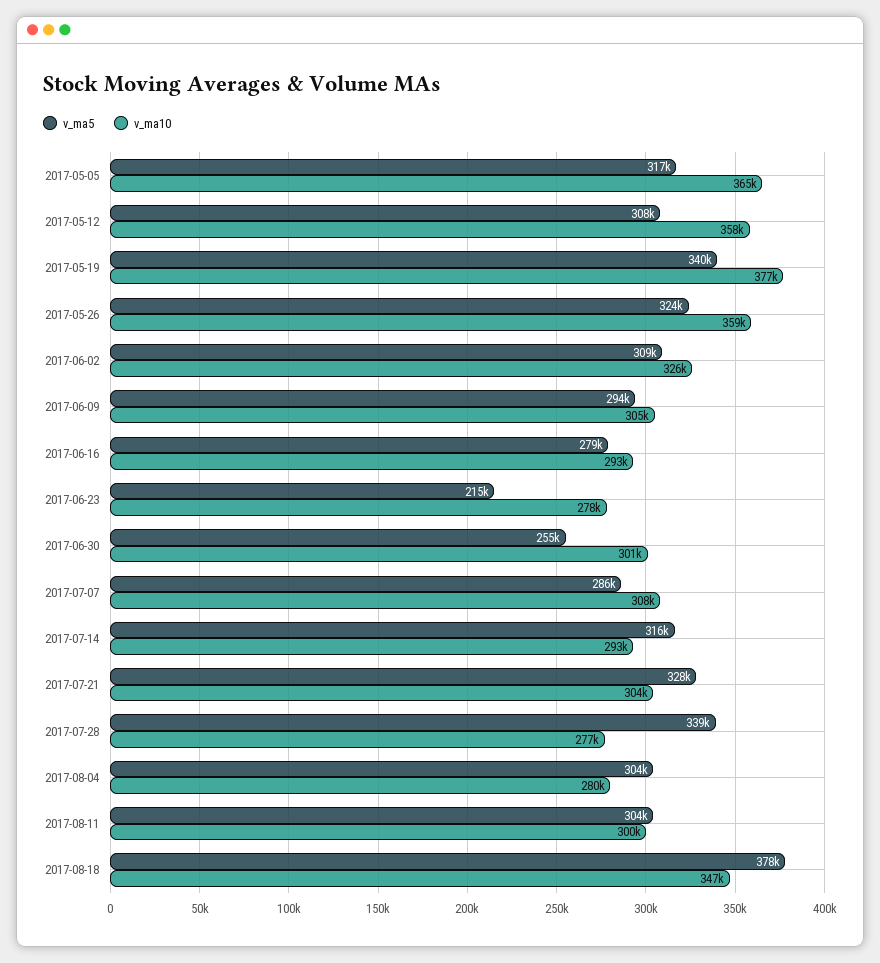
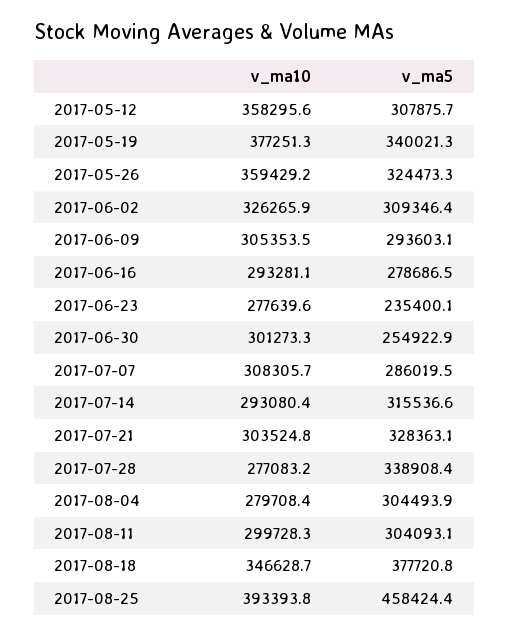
v_ma5, 2017-05-05: 317000 -> none
v_ma10, 2017-05-05: 365000 -> none
v_ma5, 2017-06-23: 215000 -> 235400.1
v_ma10, 2017-08-25: none -> 393393.8
v_ma5, 2017-08-25: none -> 458424.4

